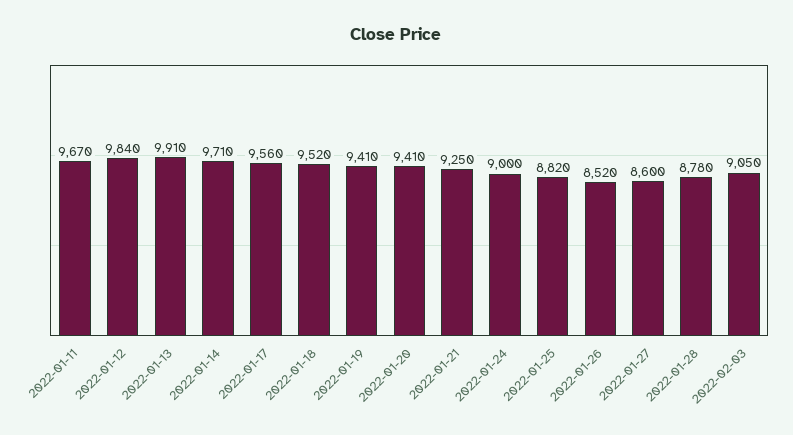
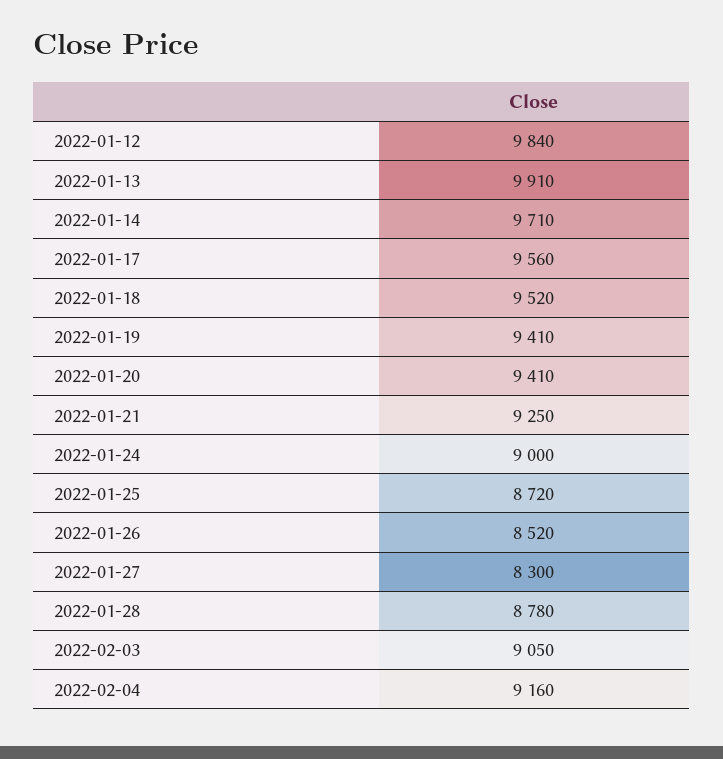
2022-01-11: 9670 -> none
2022-01-25: 8820 -> 8720
2022-01-27: 8600 -> 8300
2022-02-04: none -> 9160

